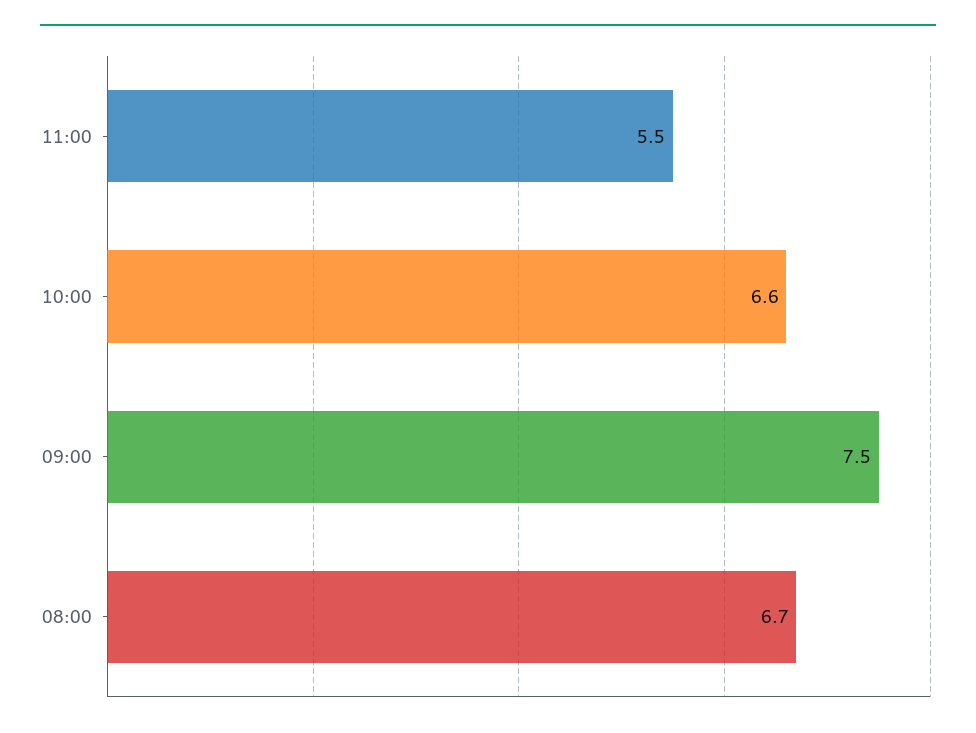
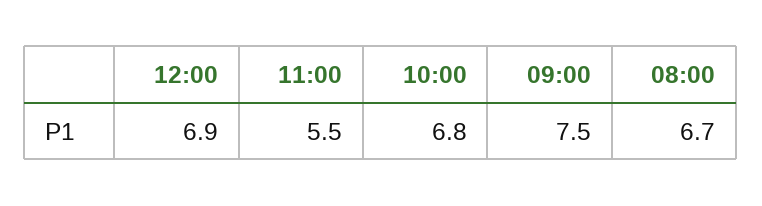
10:00: 6.6 -> 6.8
12:00: none -> 6.9

